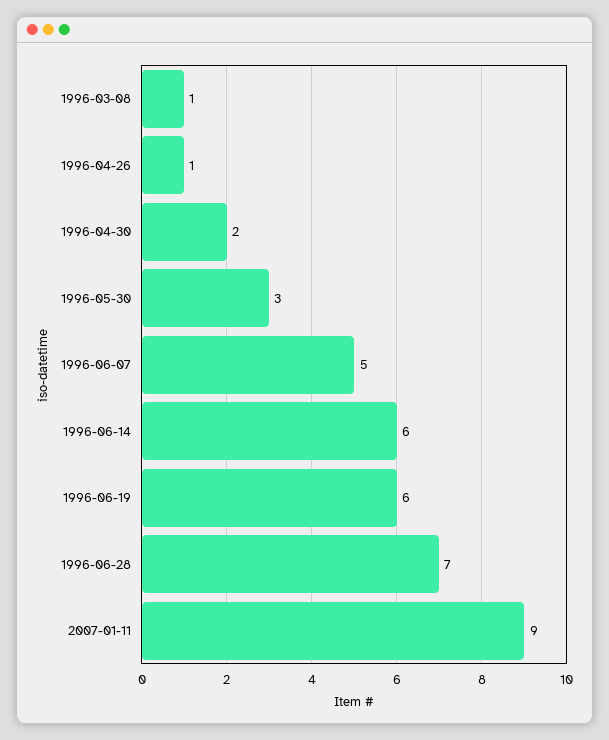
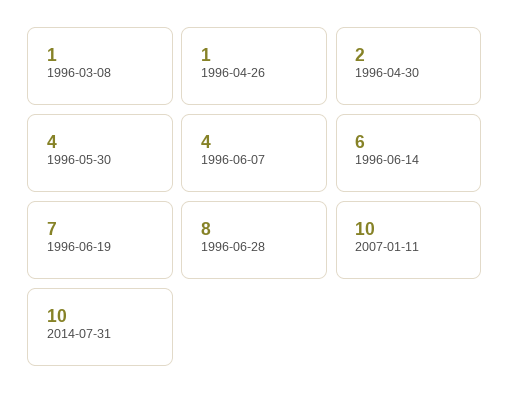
1996-05-30: 3 -> 4
1996-06-07: 5 -> 4
1996-06-19: 6 -> 7
1996-06-28: 7 -> 8
2007-01-11: 9 -> 10
2014-07-31: none -> 10

